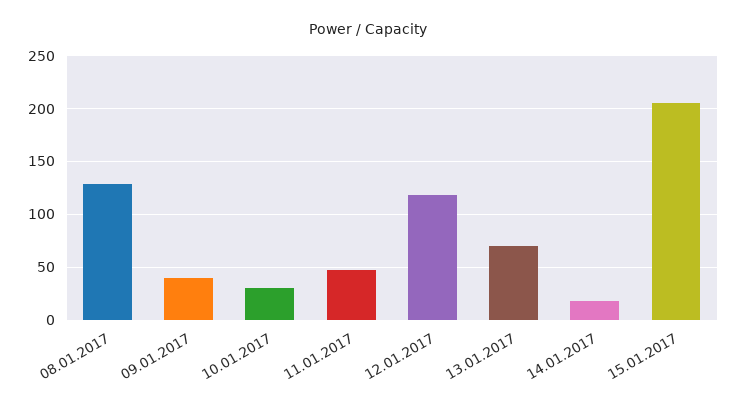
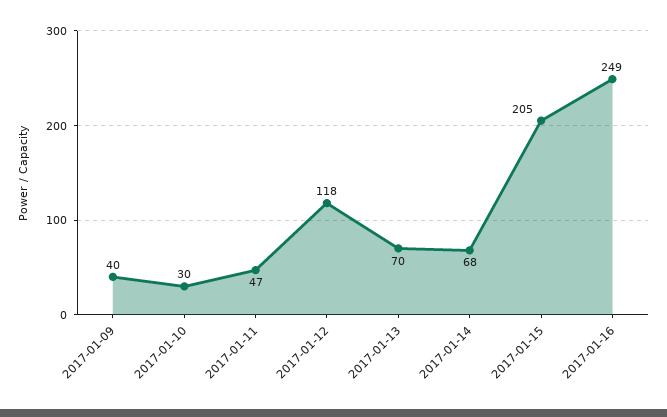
08.01.2017: 130 -> none
14.01.2017: 20 -> 68
2017-01-16: none -> 249

